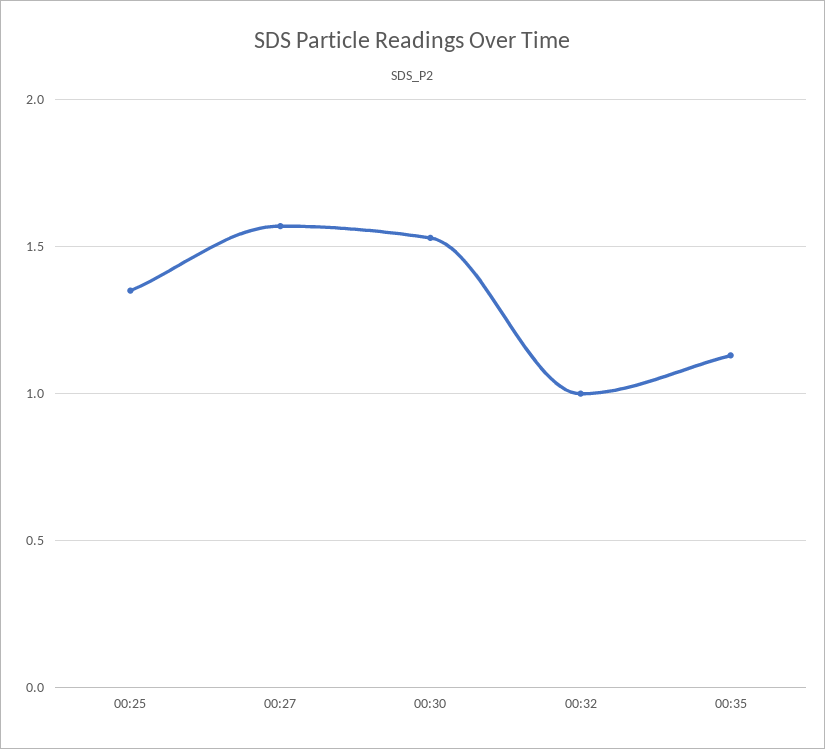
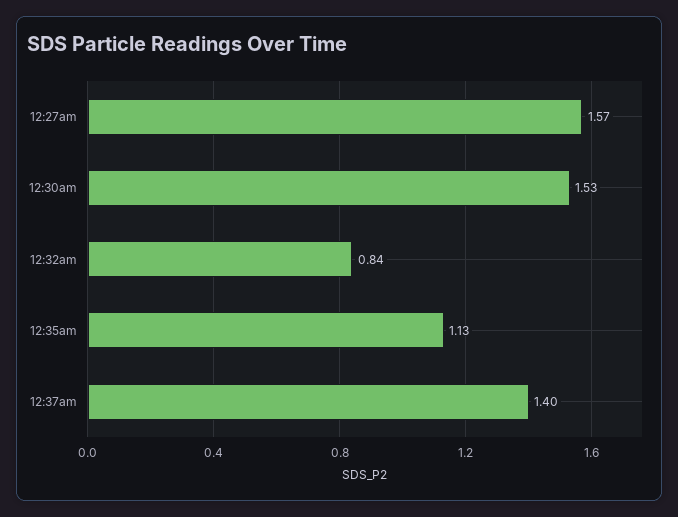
00:25: 1.35 -> none
00:32: 1 -> 0.84
12:37am: none -> 1.4

